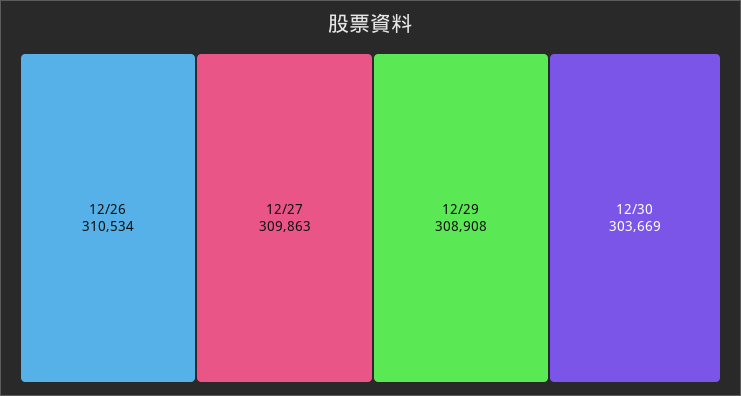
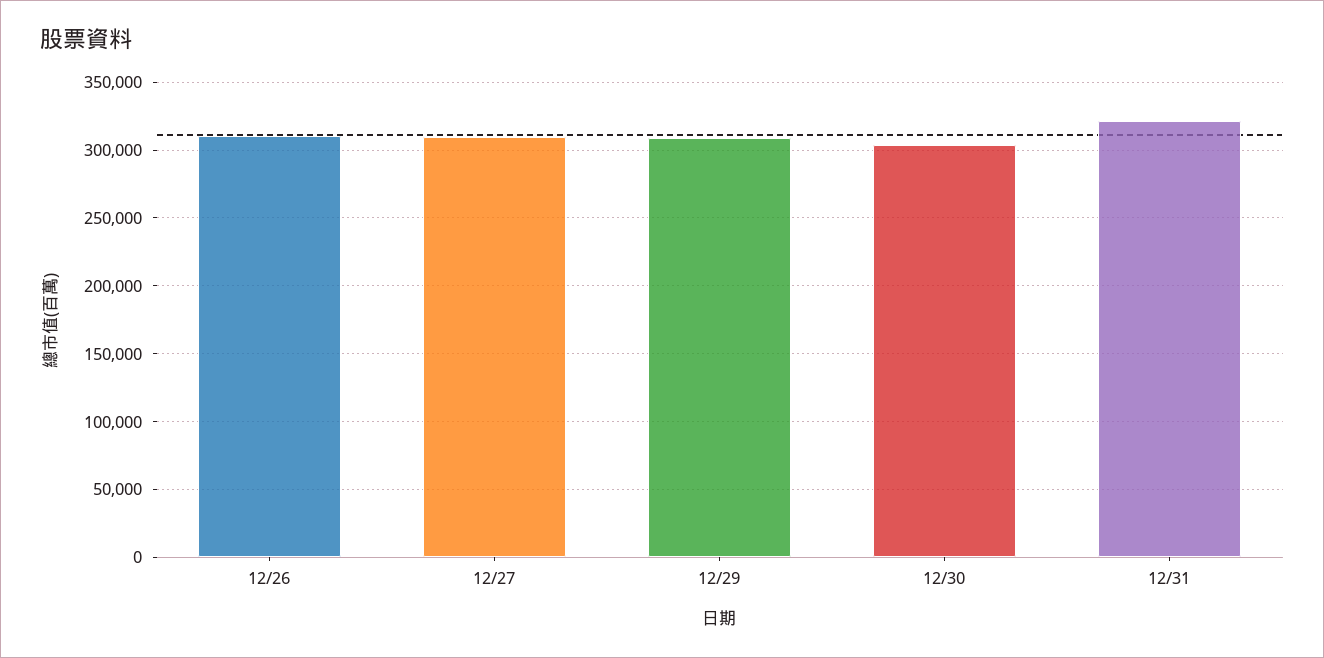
12/31: none -> 320000

